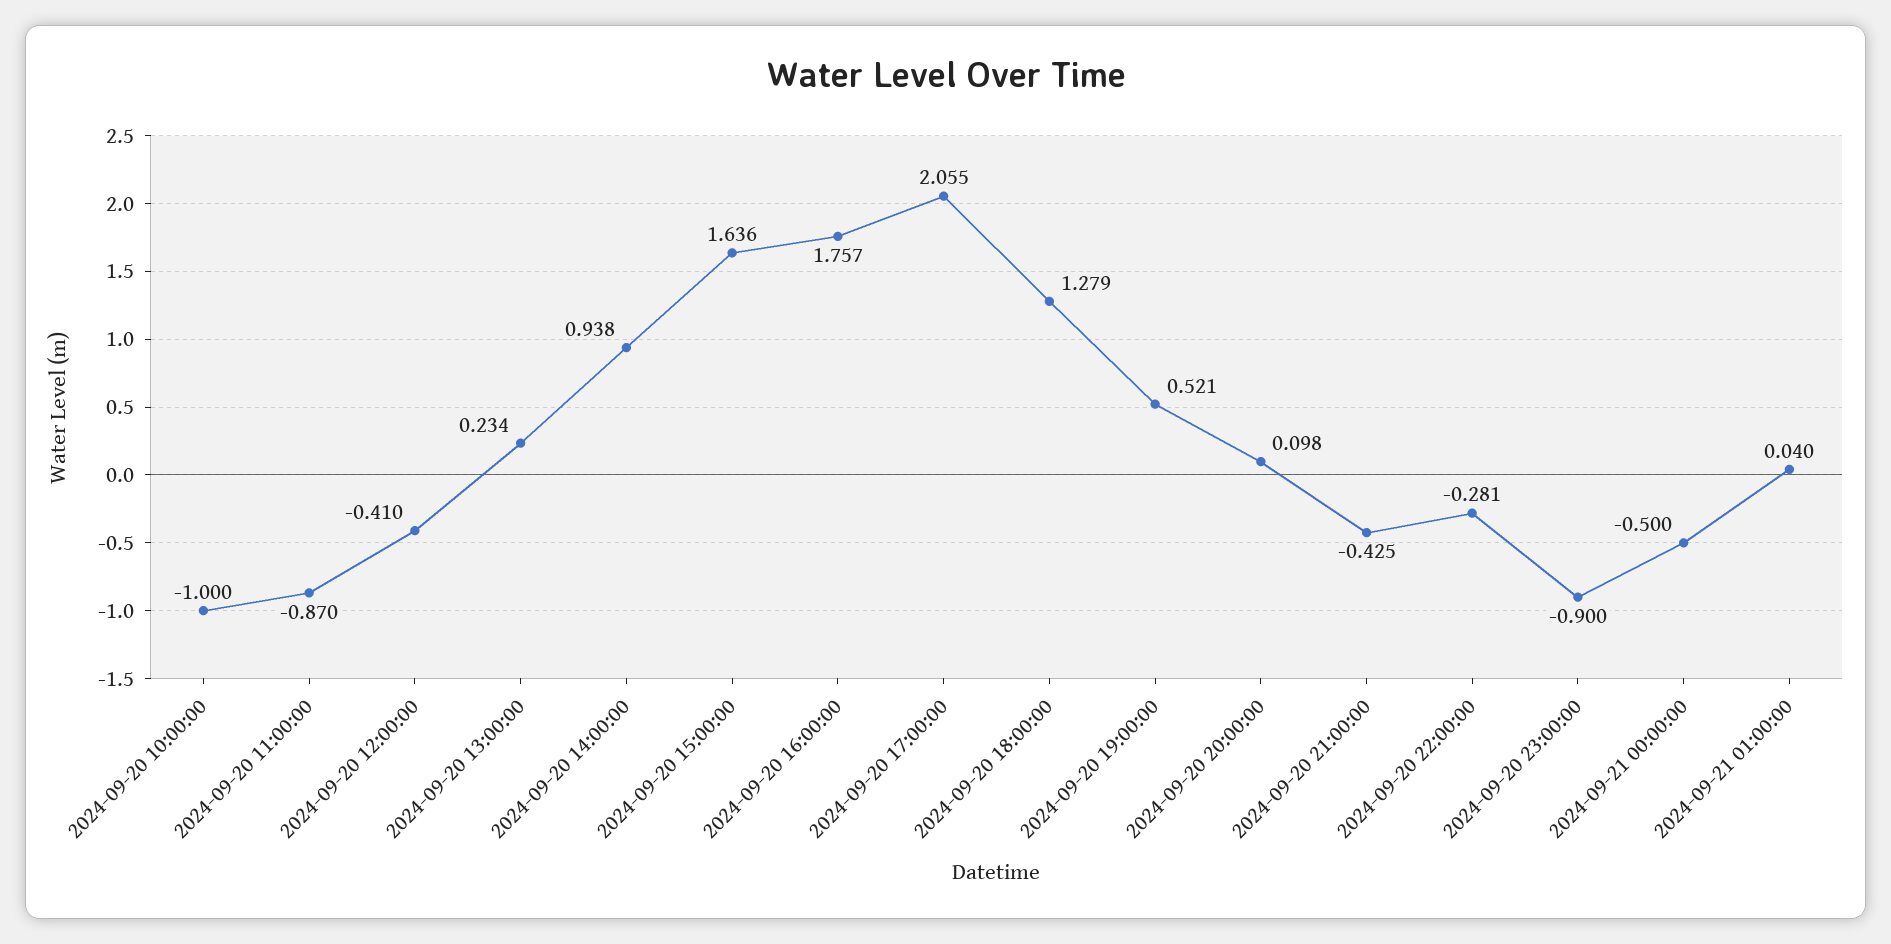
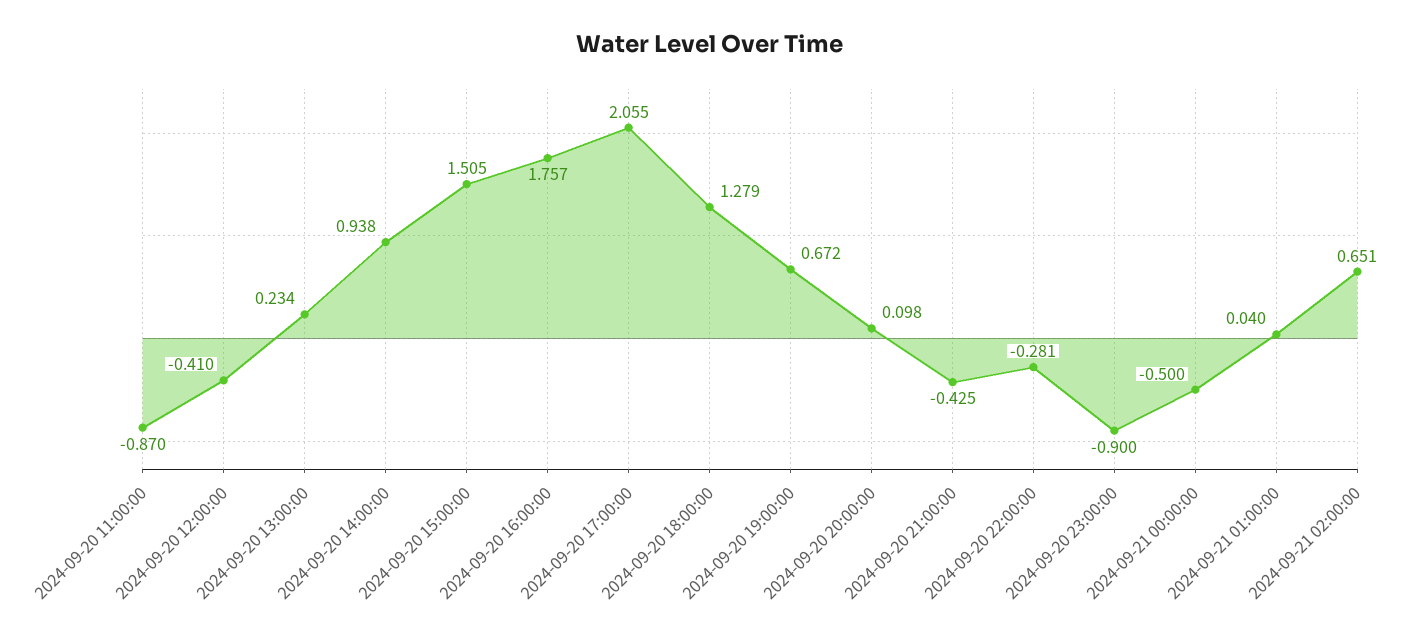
2024-09-20 10:00:00: -1 -> none
2024-09-20 15:00:00: 1.636 -> 1.505
2024-09-20 19:00:00: 0.521 -> 0.672
2024-09-21 02:00:00: none -> 0.651

